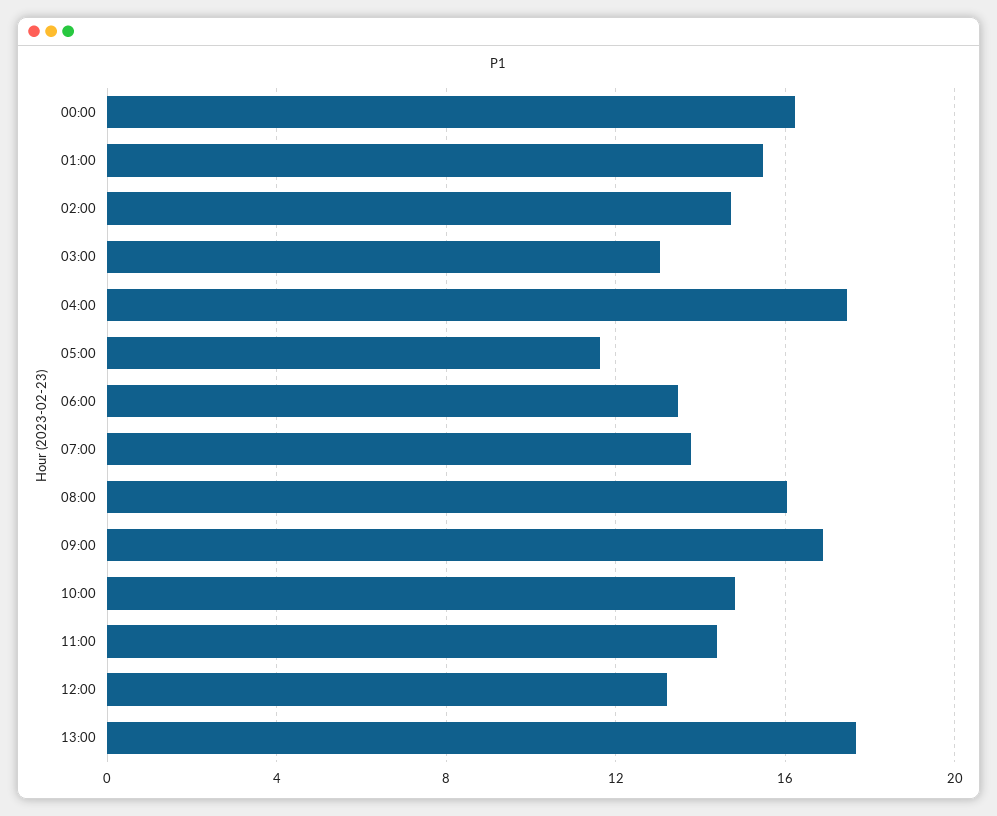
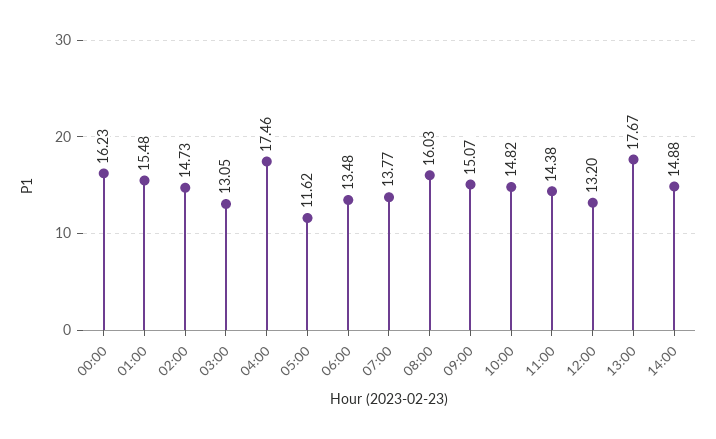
09:00: 17 -> 15.07
14:00: none -> 14.88

